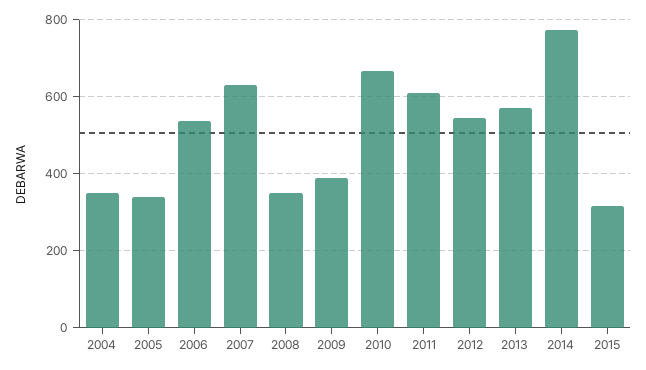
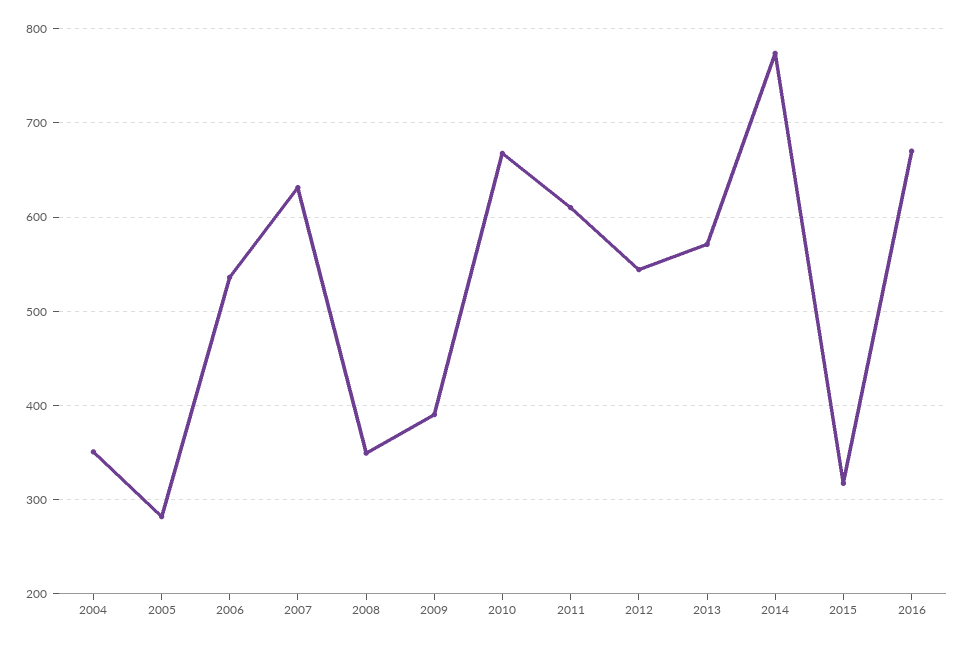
2005: 340 -> 280
2016: none -> 670

